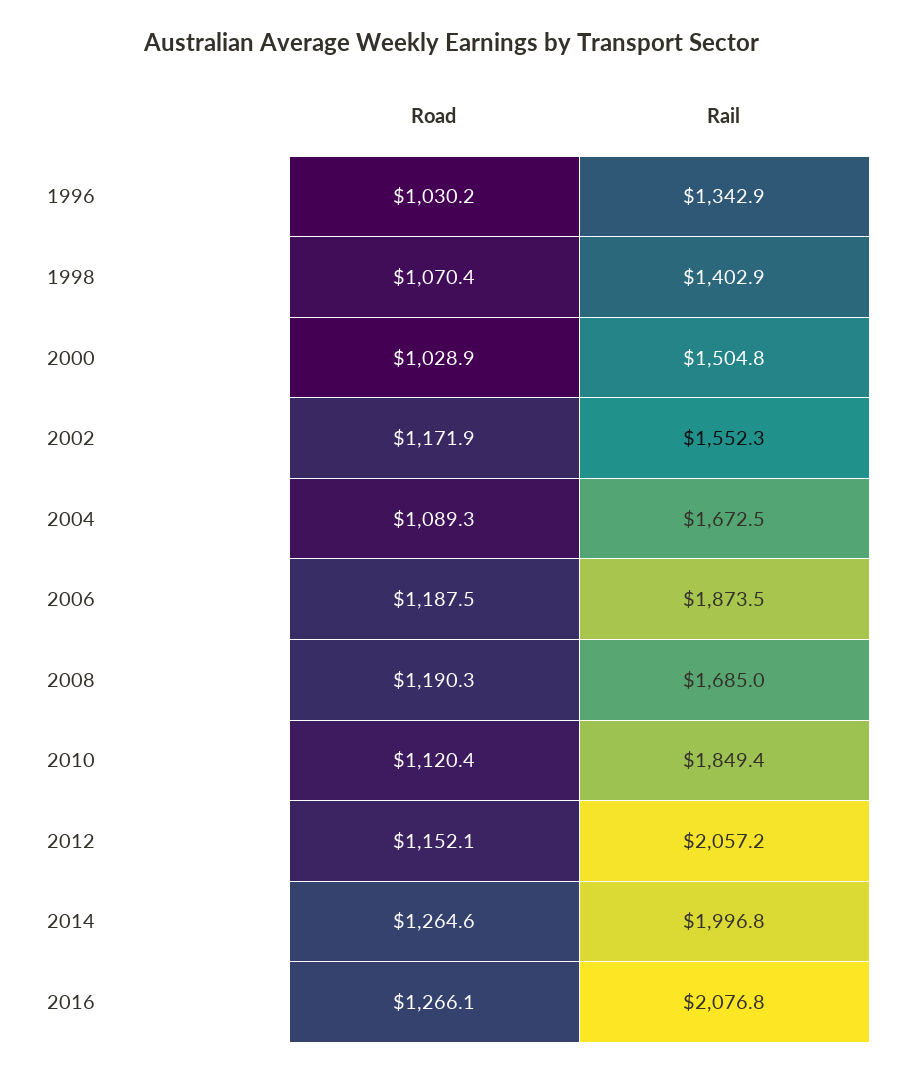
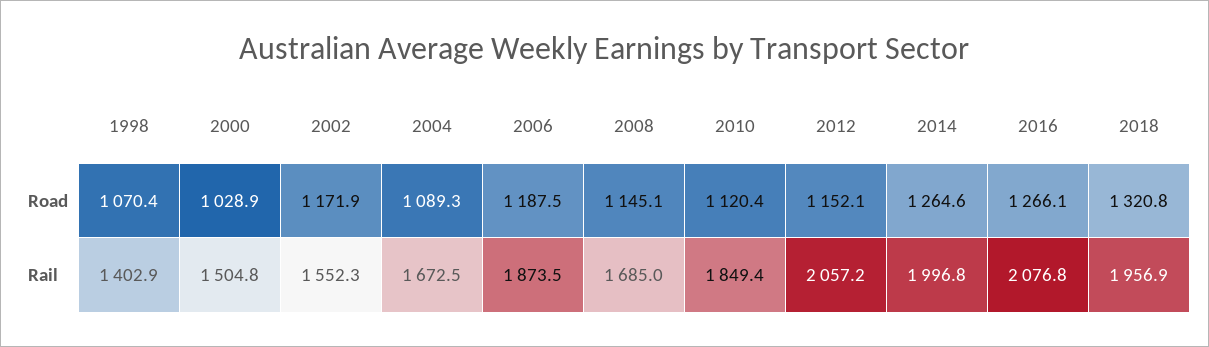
Road, 1996: 1030.2 -> none
Rail, 1996: 1342.9 -> none
Road, 2008: 1190.3 -> 1145.1
Road, 2018: none -> 1320.8
Rail, 2018: none -> 1956.9

